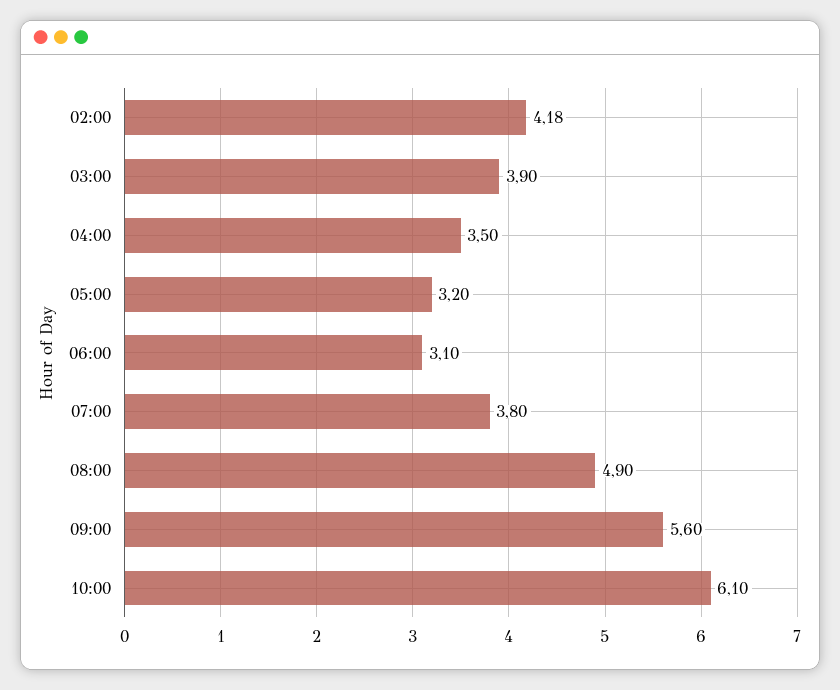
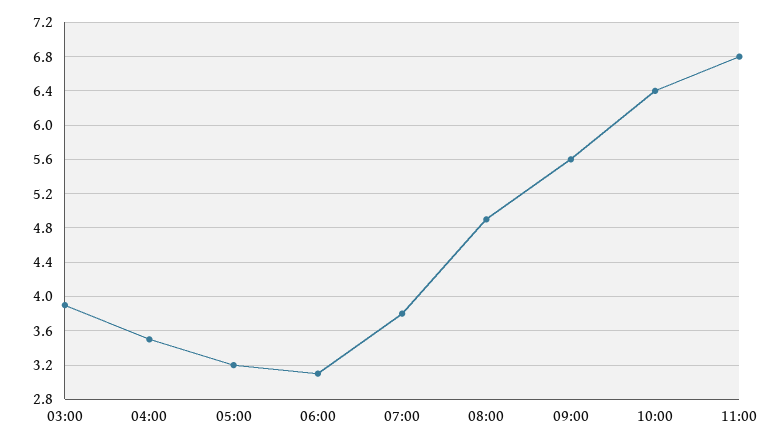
02:00: 4.18 -> none
10:00: 6.1 -> 6.4
11:00: none -> 6.8

